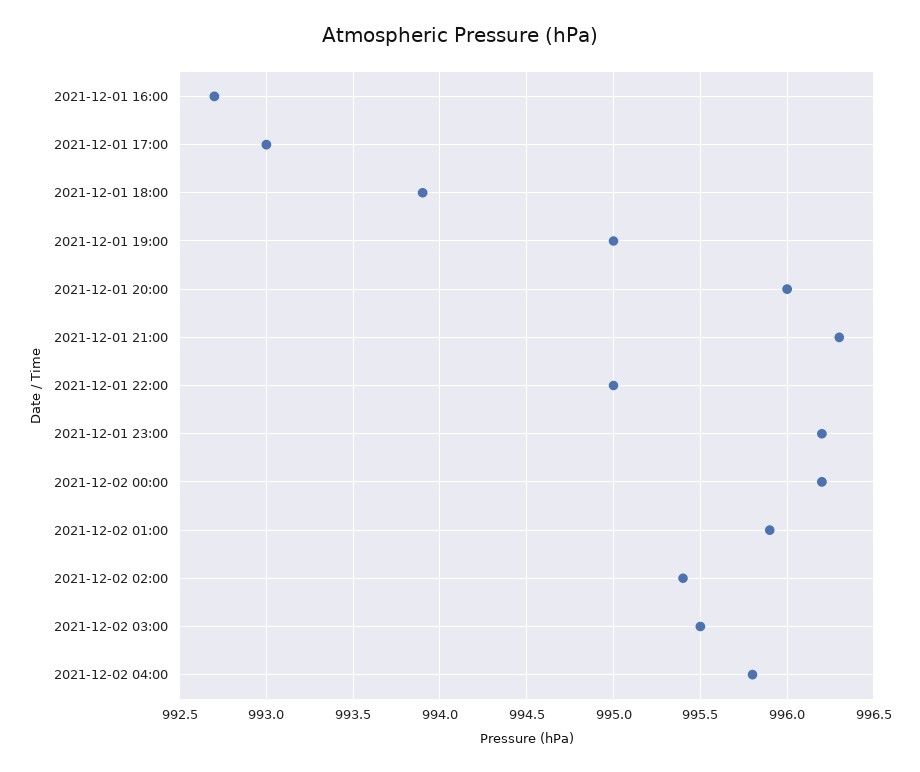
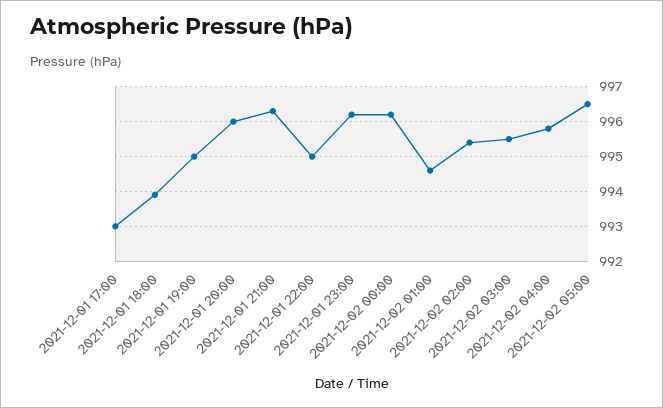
2021-12-01 16:00: 992.7 -> none
2021-12-02 01:00: 995.9 -> 994.5
2021-12-02 05:00: none -> 996.5

